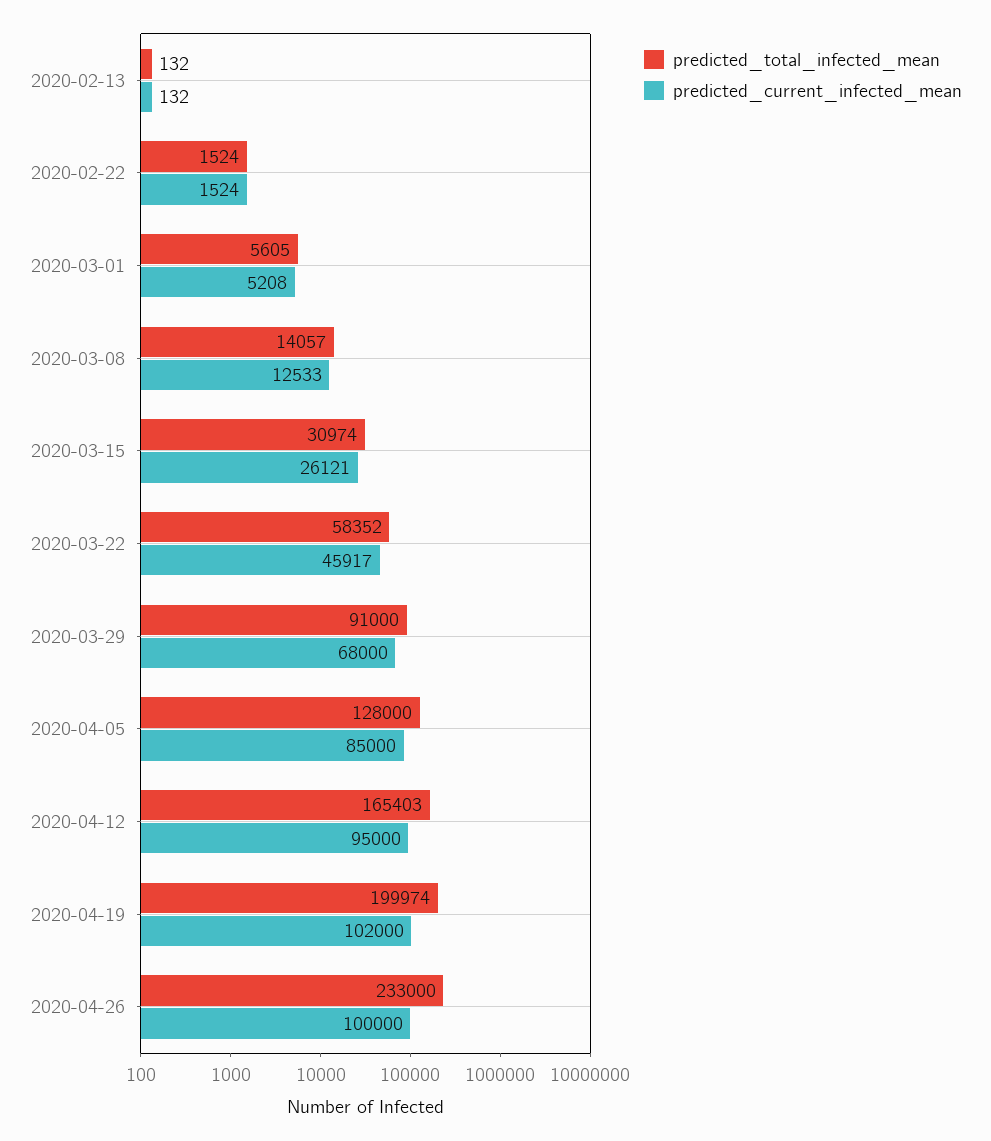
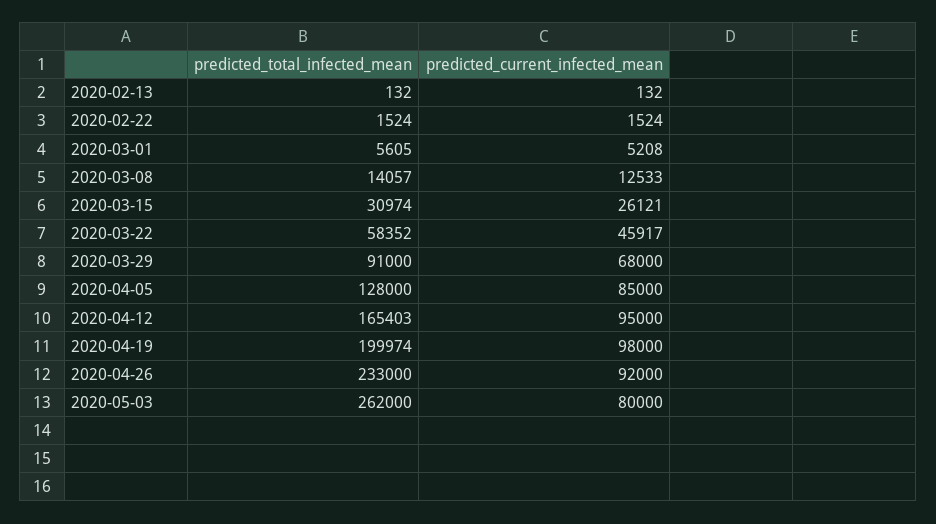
predicted_current_infected_mean, 2020-04-19: 102000 -> 98000
predicted_current_infected_mean, 2020-04-26: 100000 -> 92000
predicted_total_infected_mean, 2020-05-03: none -> 262000
predicted_current_infected_mean, 2020-05-03: none -> 80000

